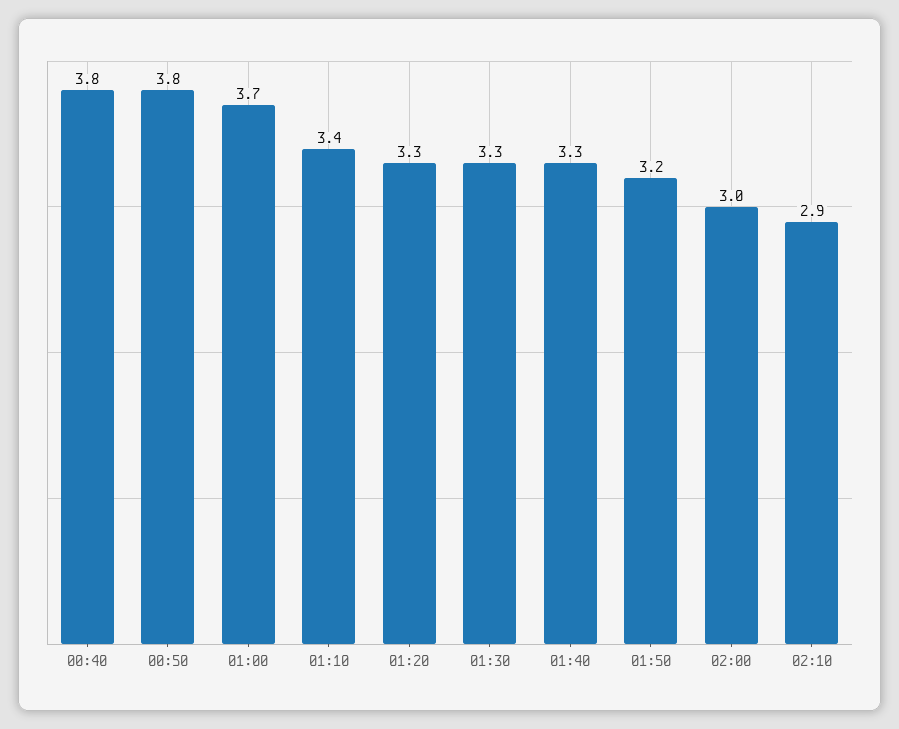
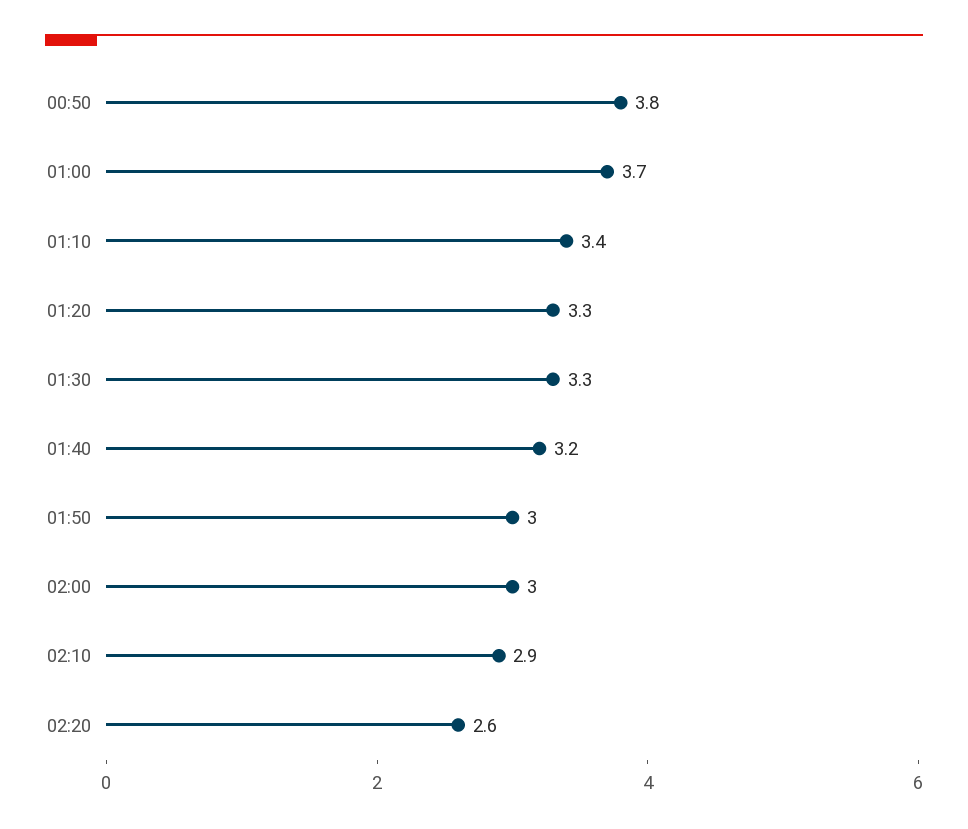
00:40: 3.8 -> none
01:40: 3.3 -> 3.2
01:50: 3.2 -> 3
02:20: none -> 2.6

